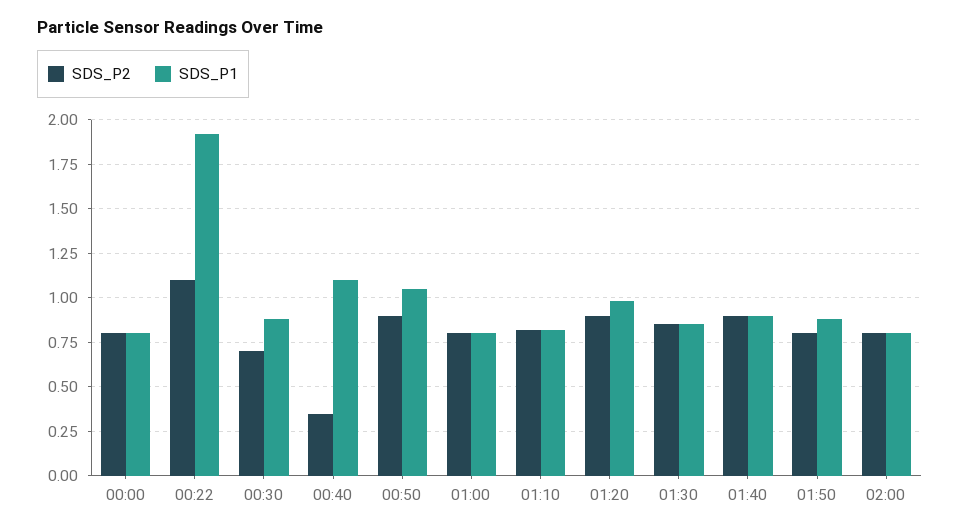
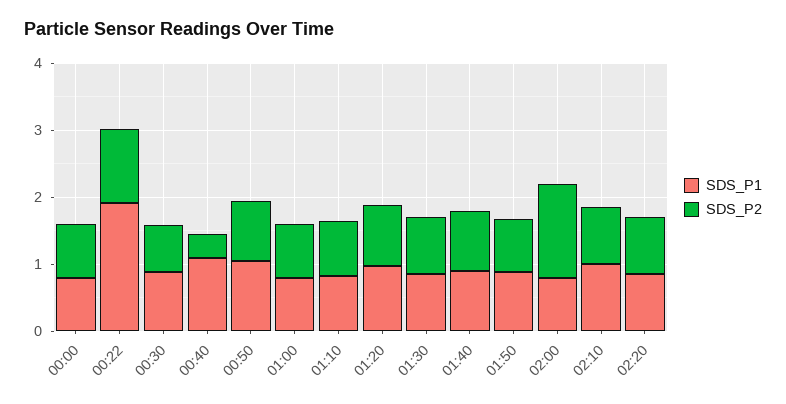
SDS_P2, 02:00: 0.8 -> 1.4
SDS_P1, 02:10: none -> 1
SDS_P2, 02:10: none -> 0.8
SDS_P1, 02:20: none -> 0.8
SDS_P2, 02:20: none -> 0.8

